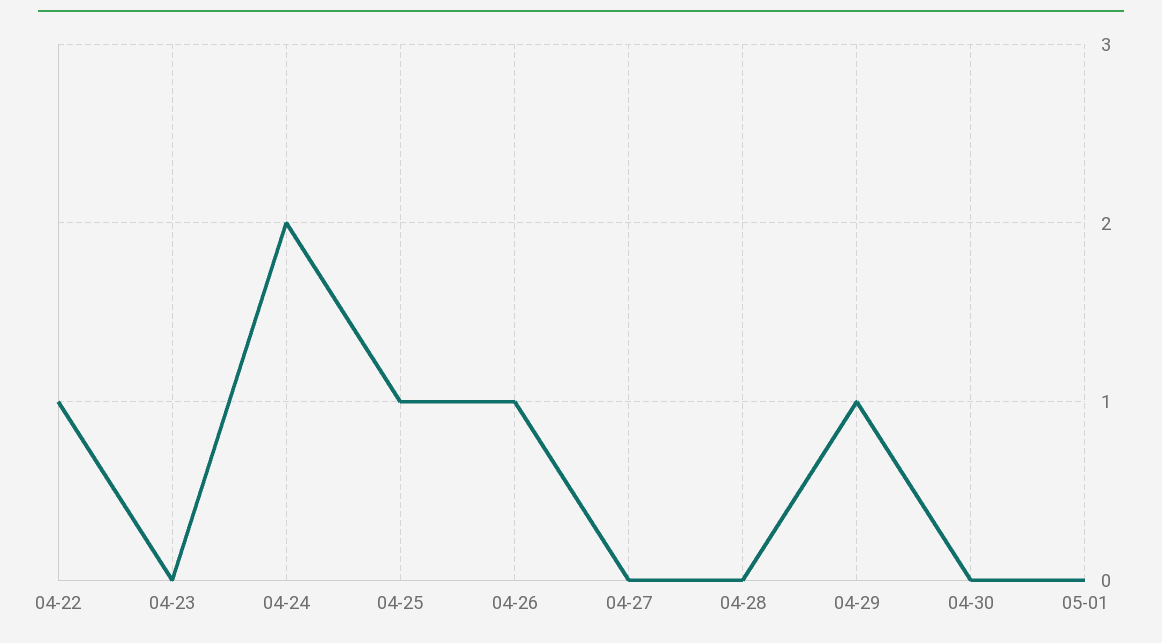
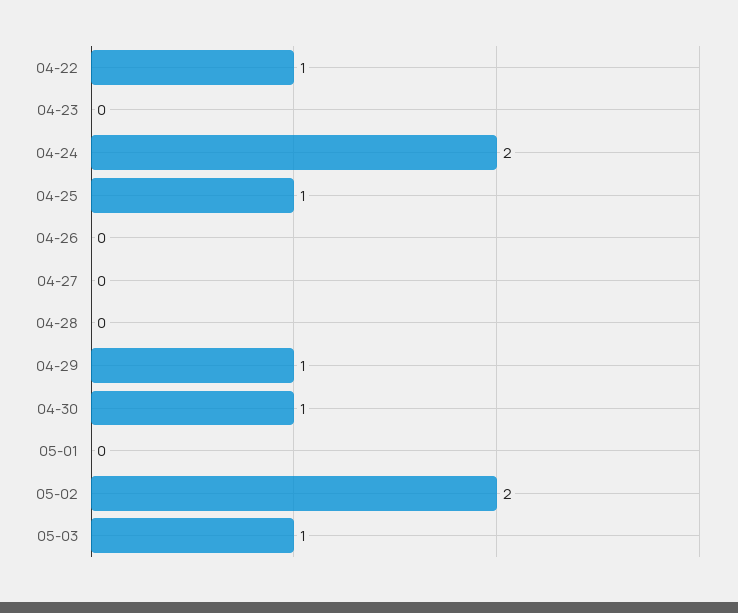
04-26: 1 -> 0
04-30: 0 -> 1
05-02: none -> 2
05-03: none -> 1

